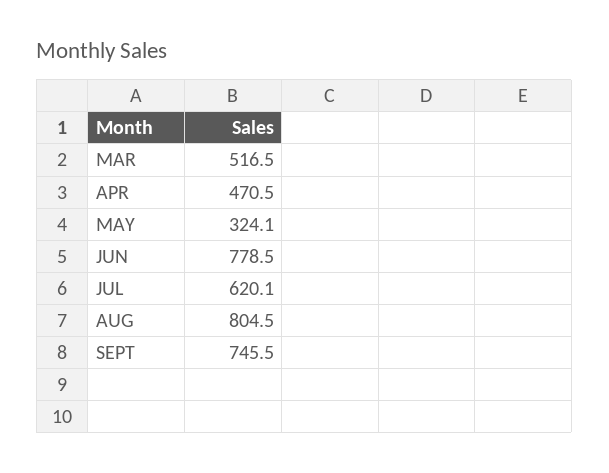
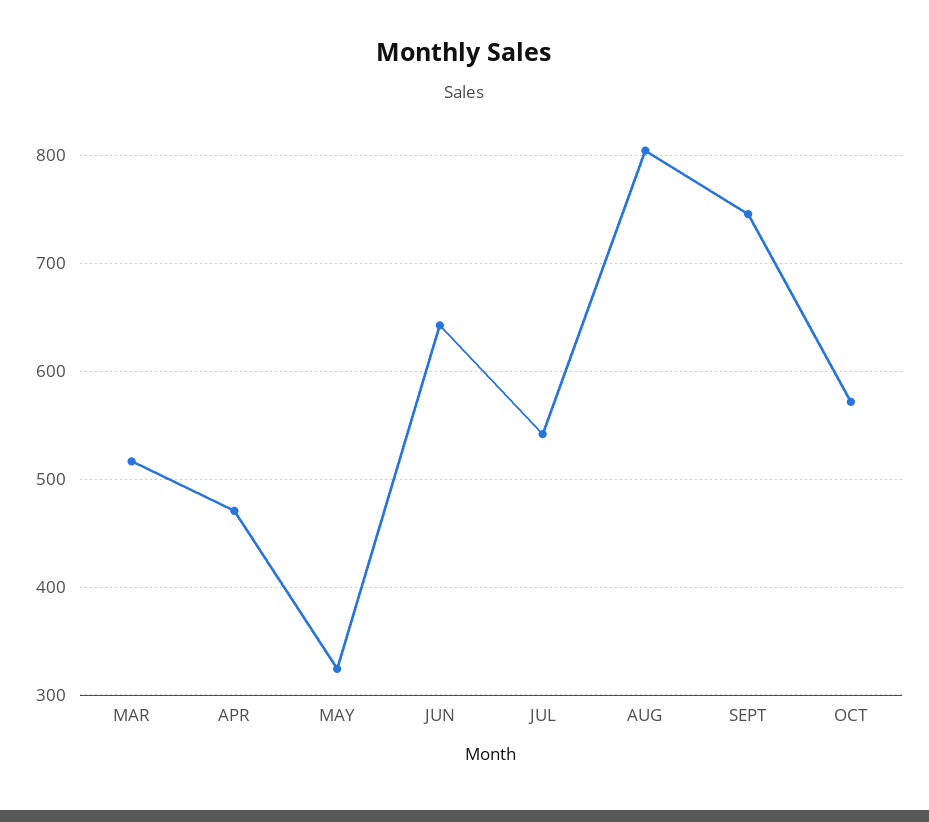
JUN: 778.5 -> 640
JUL: 620.1 -> 540
OCT: none -> 570

